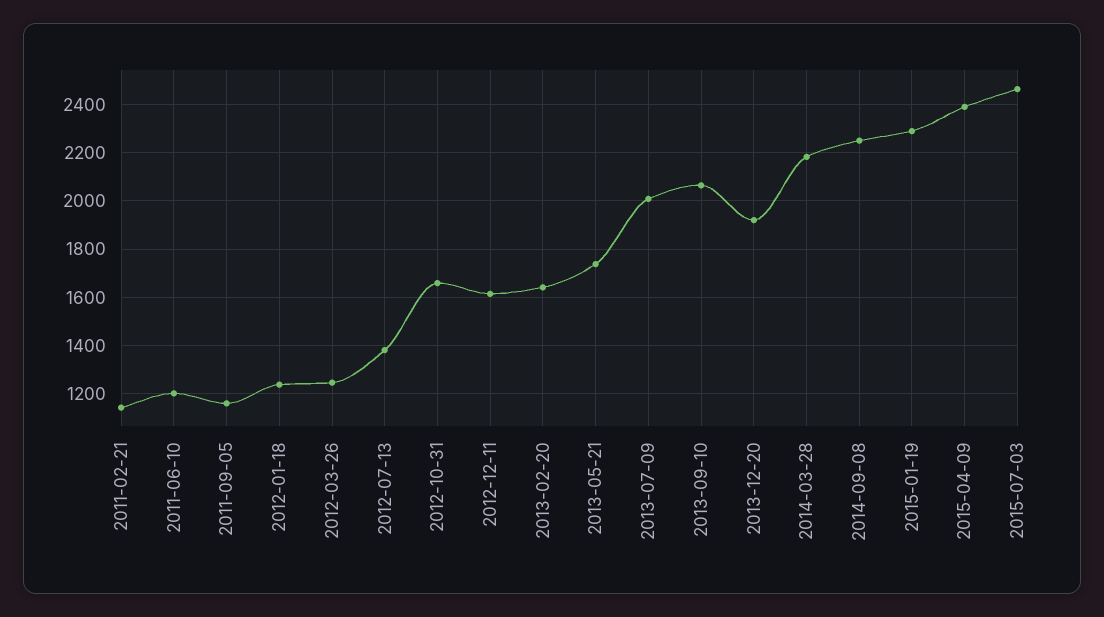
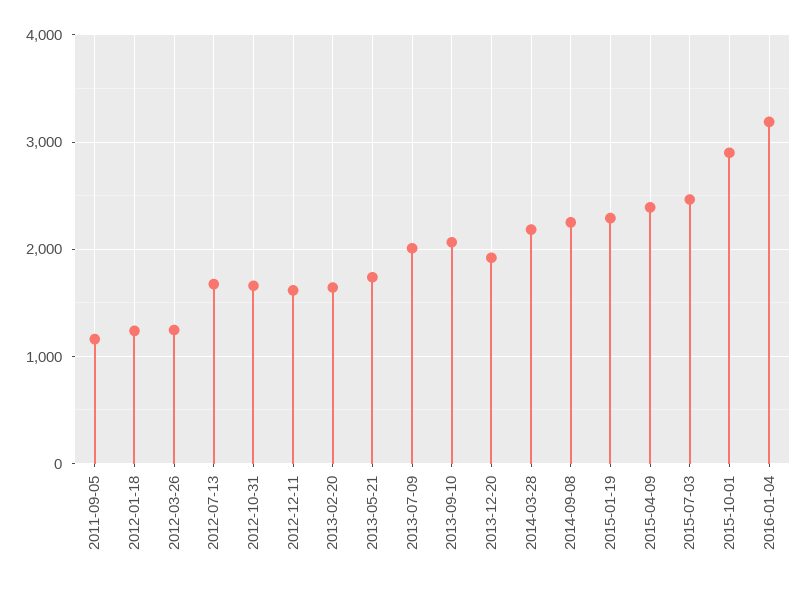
2011-02-21: 1150 -> none
2011-06-10: 1200 -> none
2012-07-13: 1375 -> 1700
2015-10-01: none -> 2900
2016-01-04: none -> 3200

